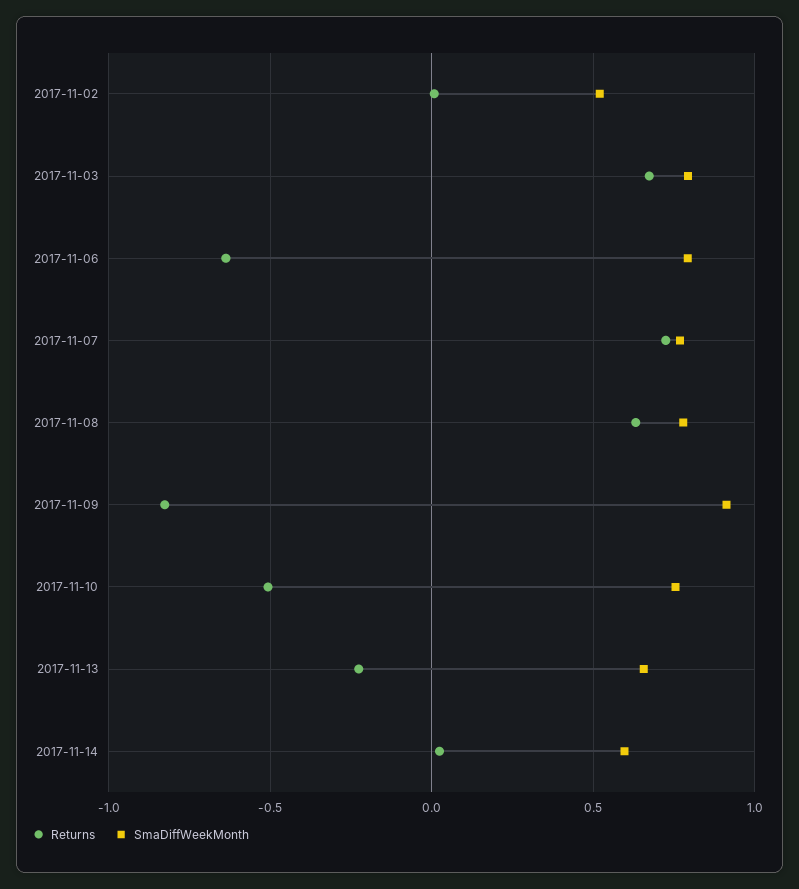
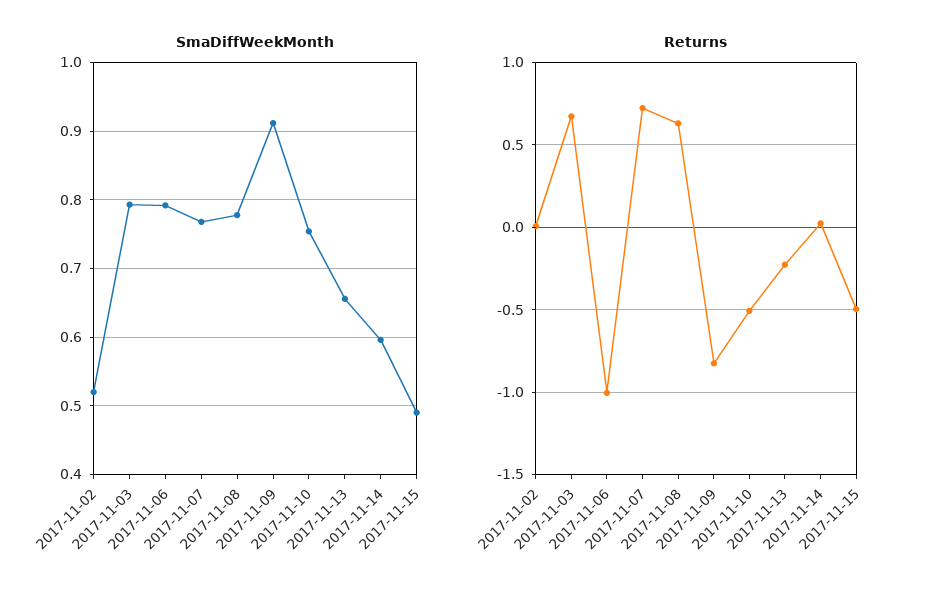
Returns, 2017-11-06: -0.65 -> -1
SmaDiffWeekMonth, 2017-11-15: none -> 0.49
Returns, 2017-11-15: none -> -0.5

